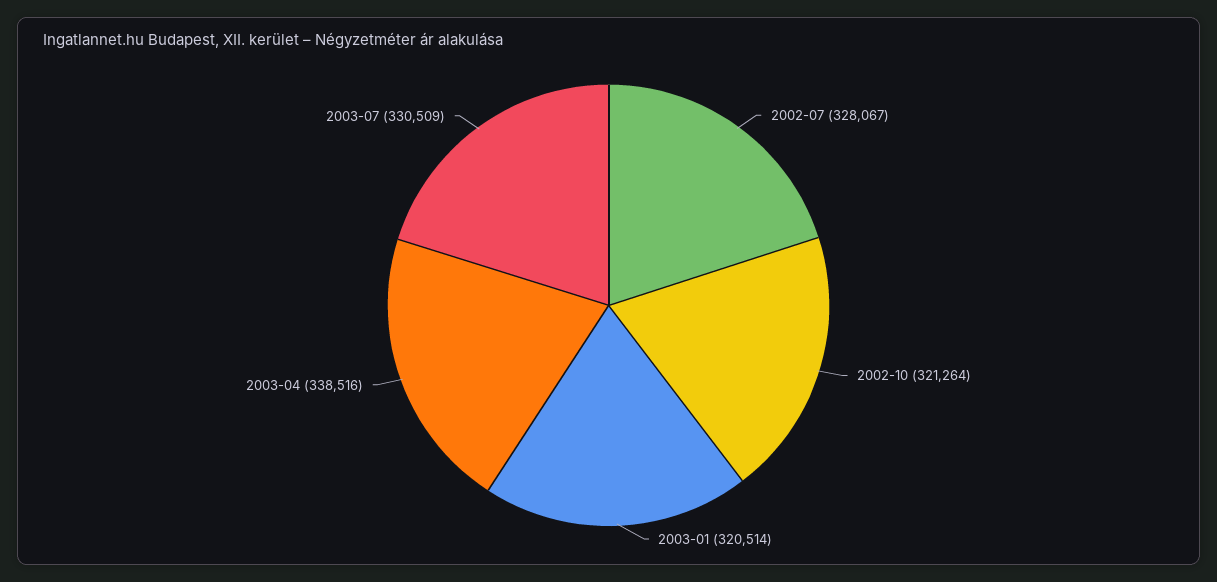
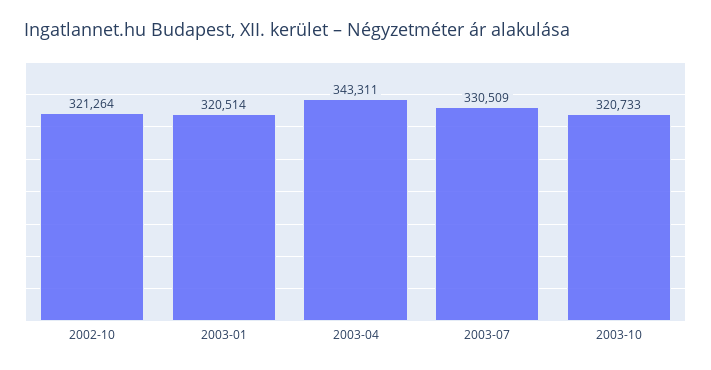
2002-07: 328067 -> none
2003-04: 338516 -> 343311
2003-10: none -> 320733

